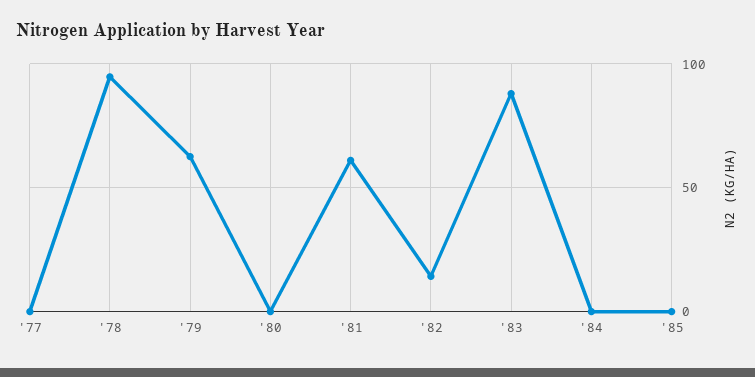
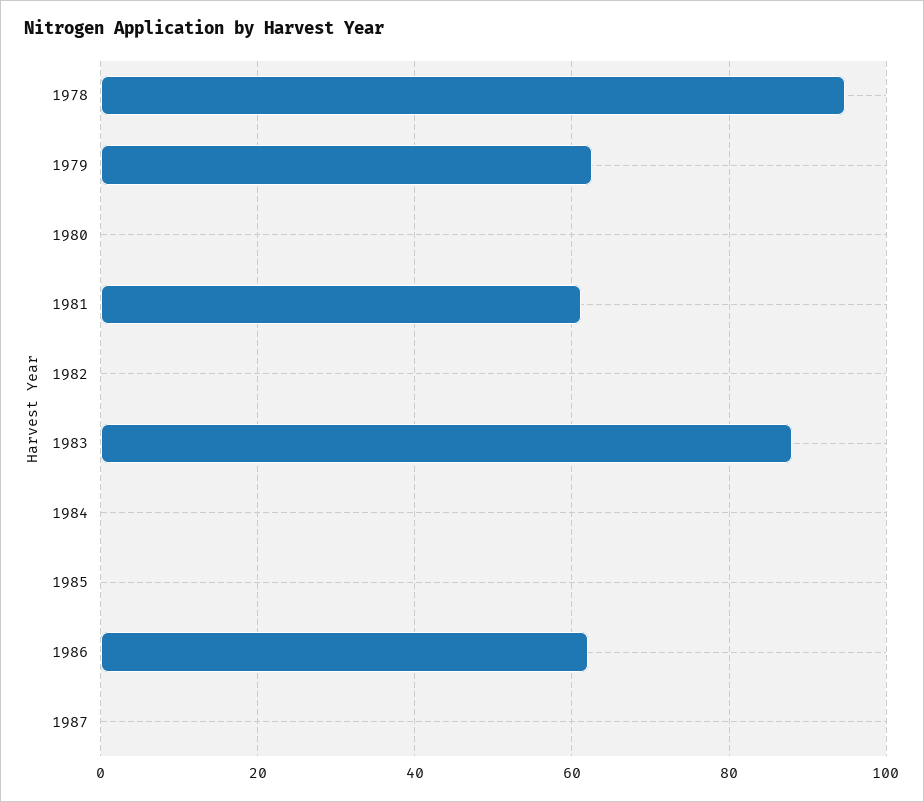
'77: 0 -> none
'82: 15 -> 0
1986: none -> 62
1987: none -> 0

